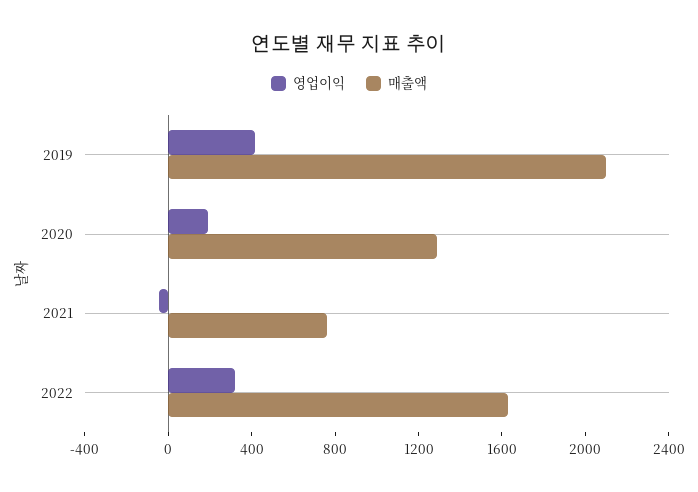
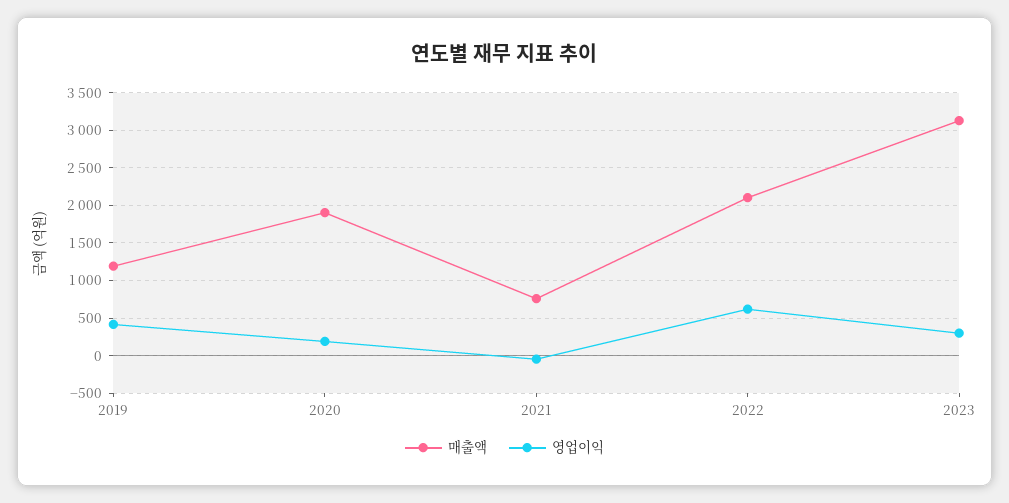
매출액, 2019: 2100 -> 1200
매출액, 2020: 1300 -> 1900
영업이익, 2022: 300 -> 600
매출액, 2022: 1600 -> 2100
매출액, 2023: none -> 3100
영업이익, 2023: none -> 300

